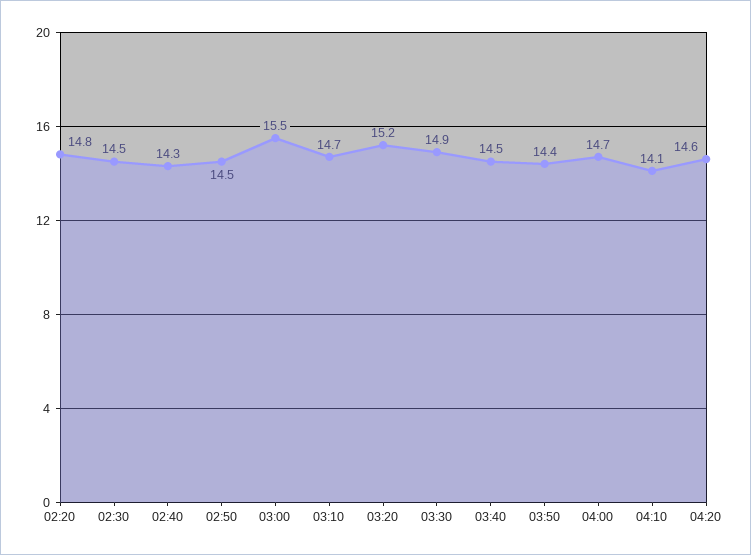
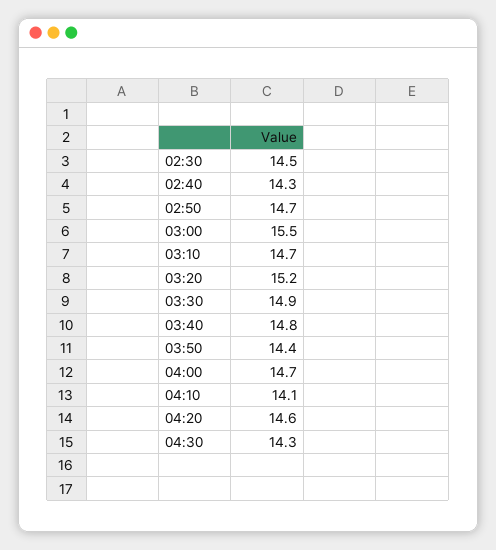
02:20: 14.8 -> none
02:50: 14.5 -> 14.7
03:40: 14.5 -> 14.8
04:30: none -> 14.3

